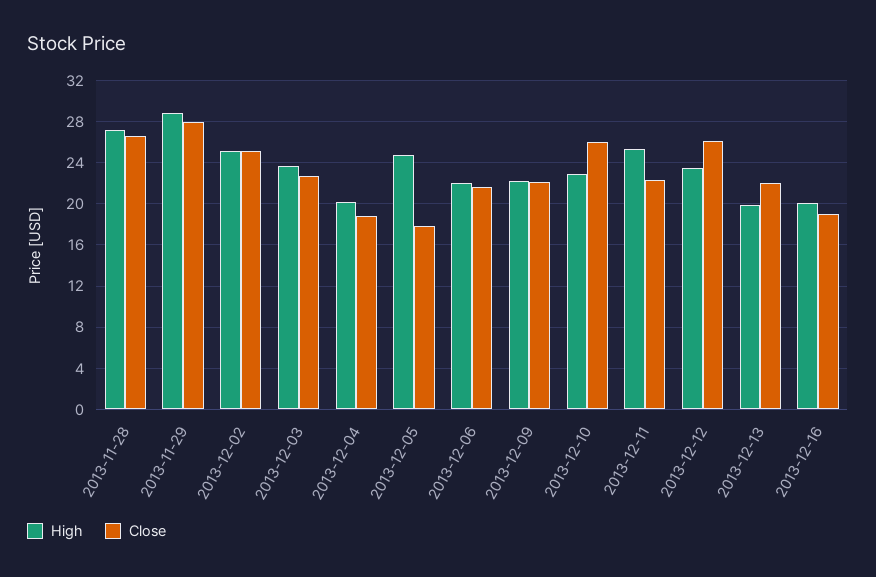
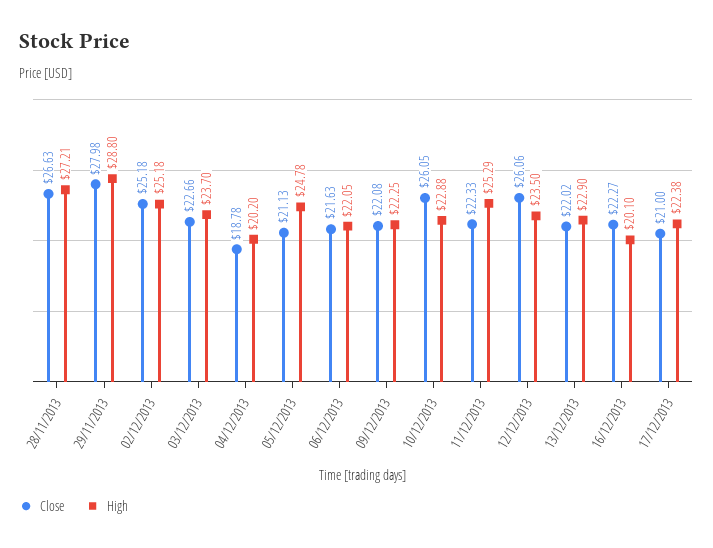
Close, 2013-12-05: 18 -> 21.13
High, 2013-12-13: 20 -> 22.9
Close, 2013-12-16: 19 -> 22.27
Close, 17/12/2013: none -> 21
High, 17/12/2013: none -> 22.38

